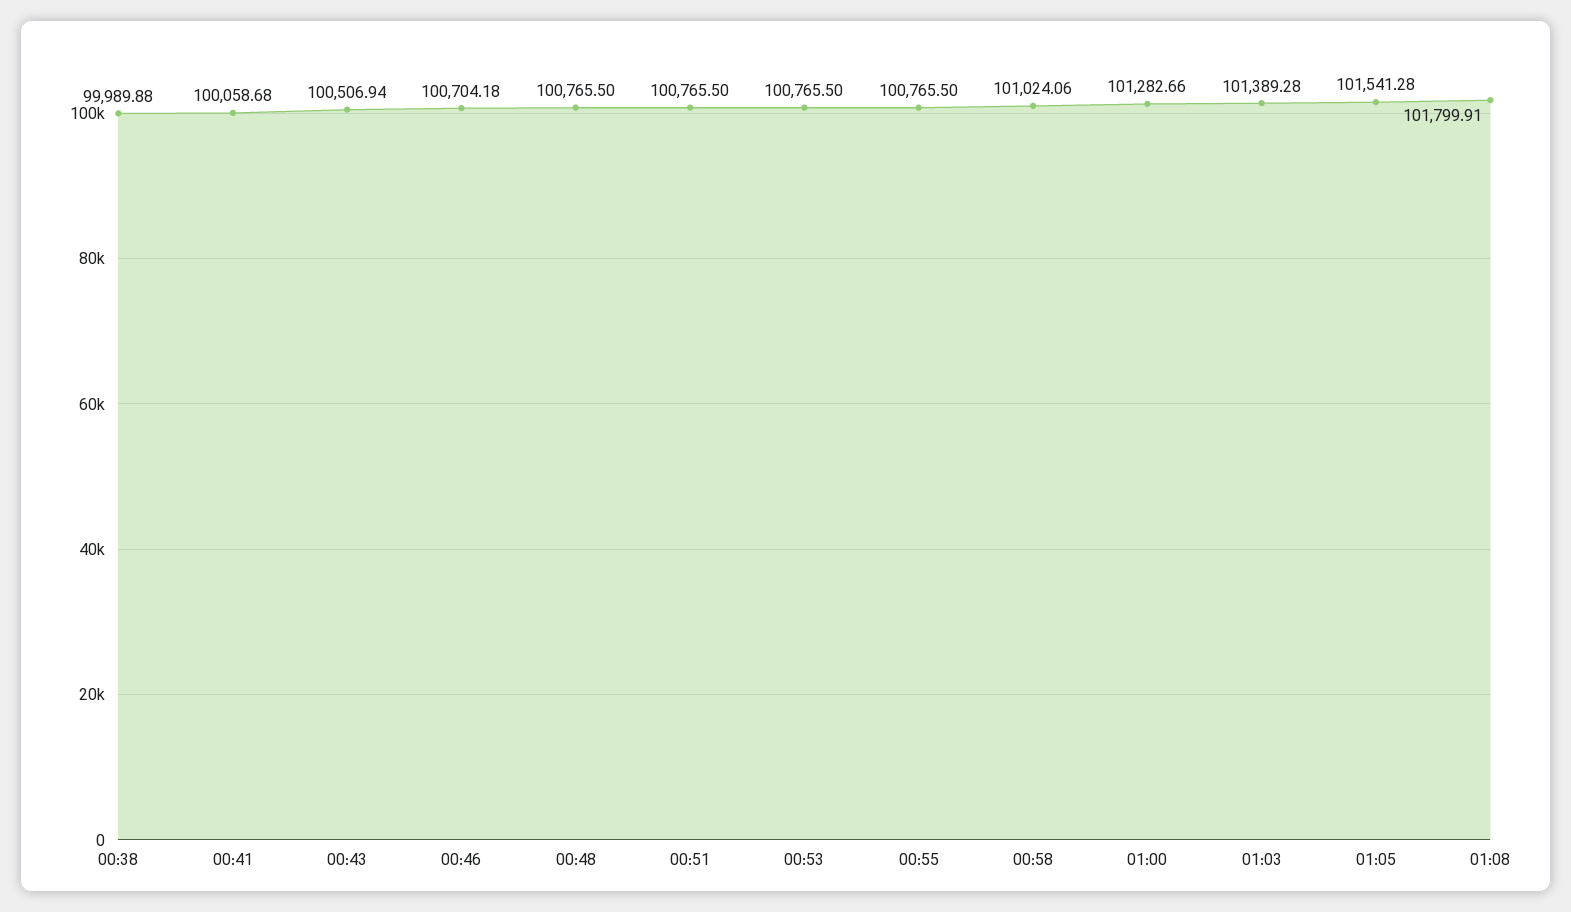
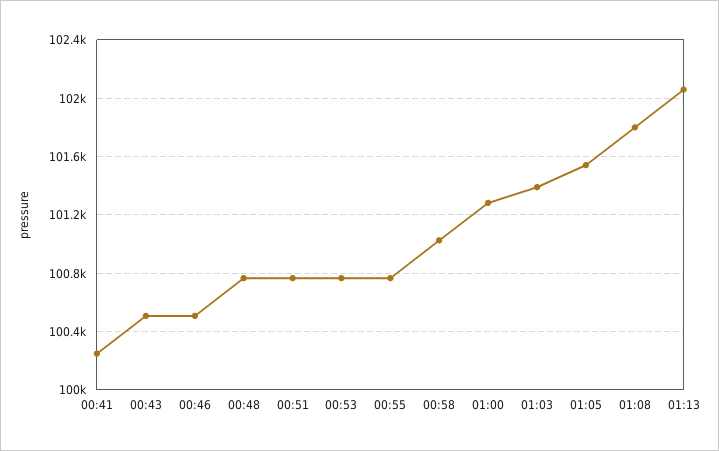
00:38: 99989.88 -> none
00:41: 100058.68 -> 100250
00:46: 100704.18 -> 100500
01:13: none -> 102050

